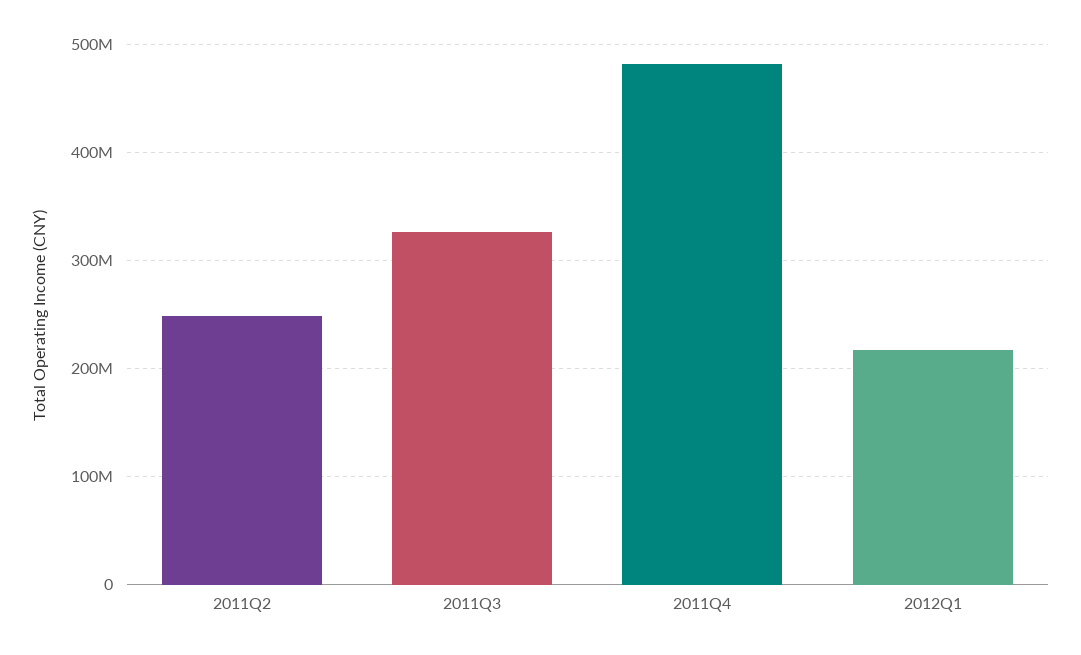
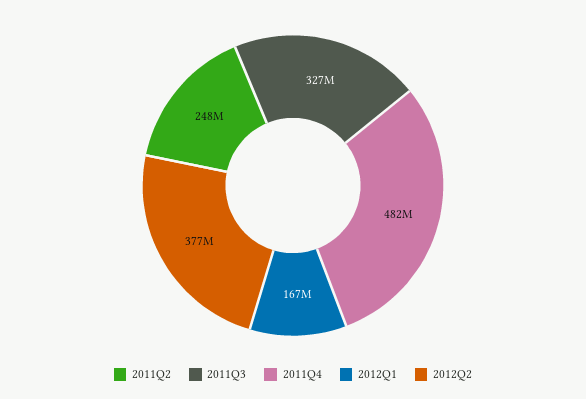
2012Q1: 220000000 -> 167000000
2012Q2: none -> 377000000

